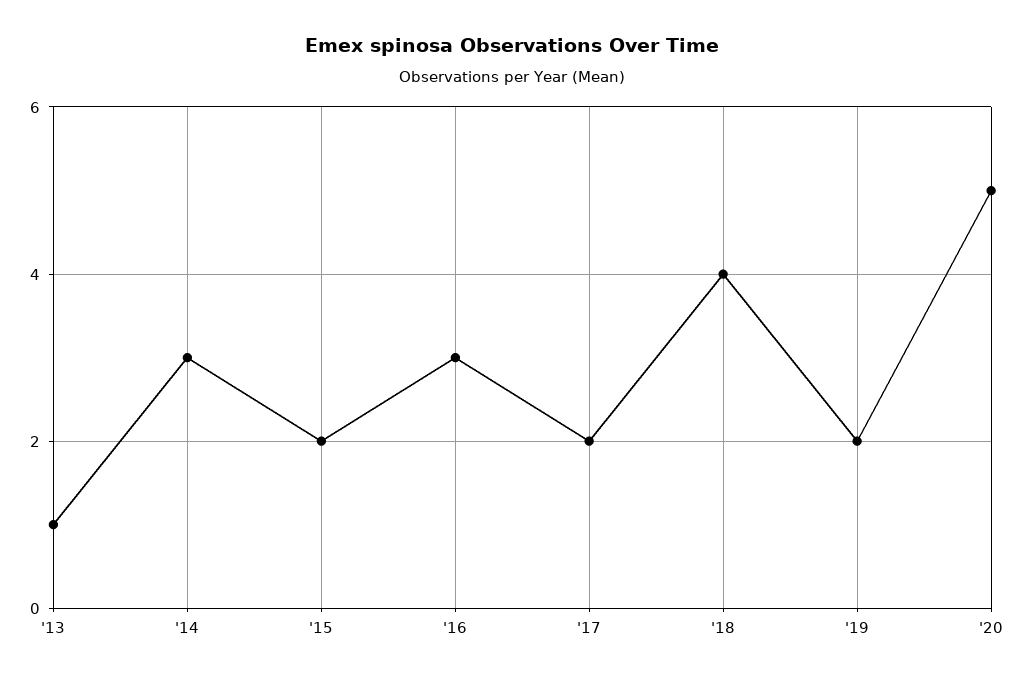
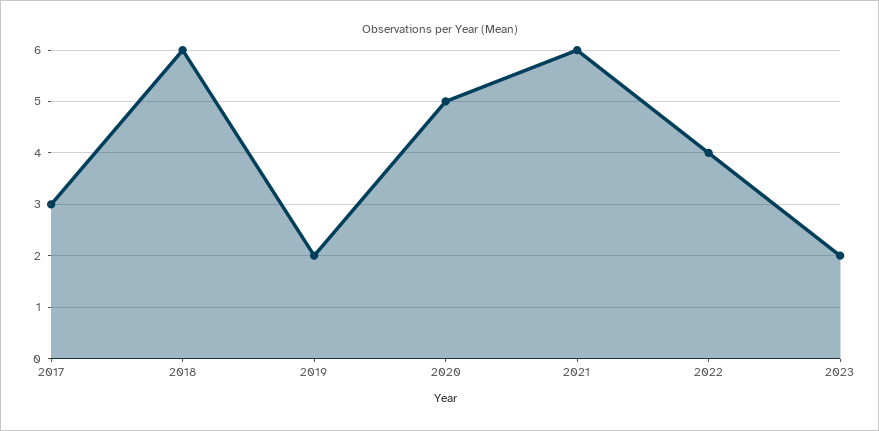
'13: 1 -> none
'14: 3 -> none
'15: 2 -> none
'16: 3 -> none
'17: 2 -> 3
'18: 4 -> 6
2021: none -> 6
2022: none -> 4
2023: none -> 2

